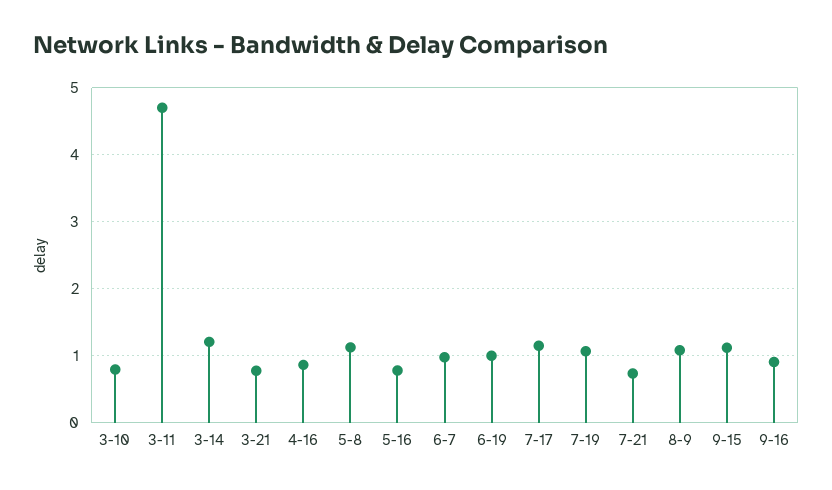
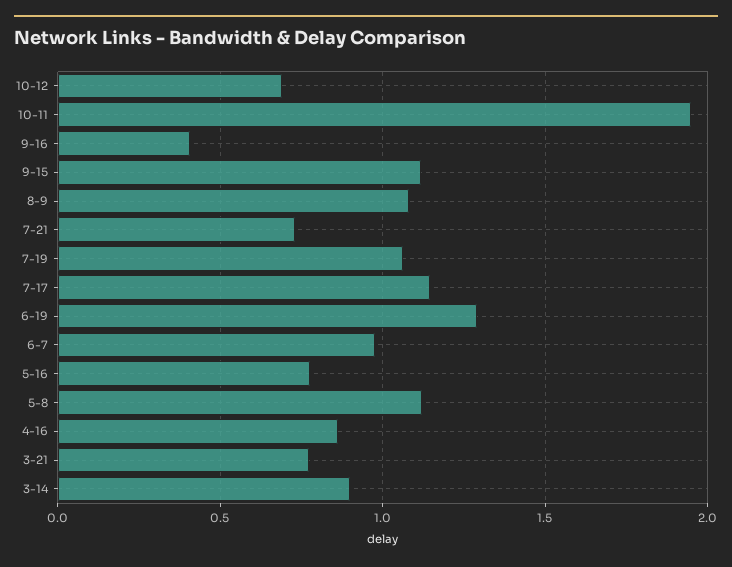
3-10: 0.8 -> none
3-11: 4.7 -> none
3-14: 1.2 -> 0.9
6-19: 1 -> 1.3
9-16: 0.9 -> 0.4
10-12: none -> 0.7
10-11: none -> 1.95

